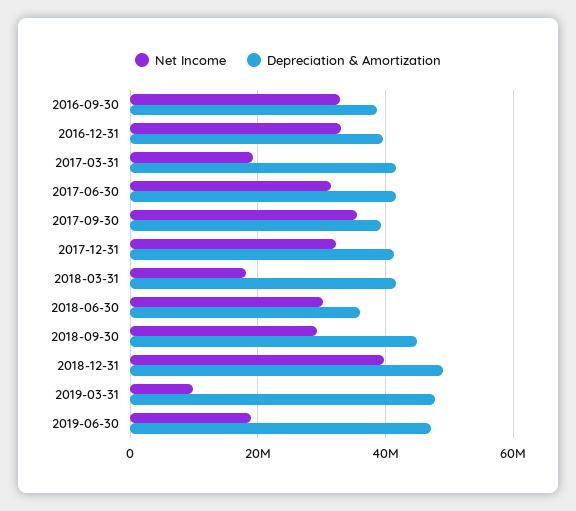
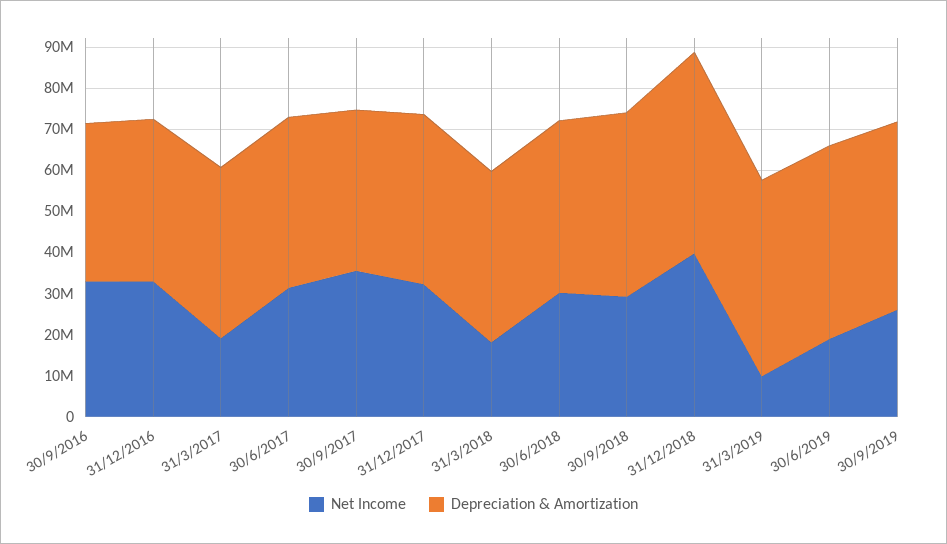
Depreciation & Amortization, 2018-06-30: 36000000 -> 42000000
Net Income, 30/9/2019: none -> 26000000
Depreciation & Amortization, 30/9/2019: none -> 46000000

